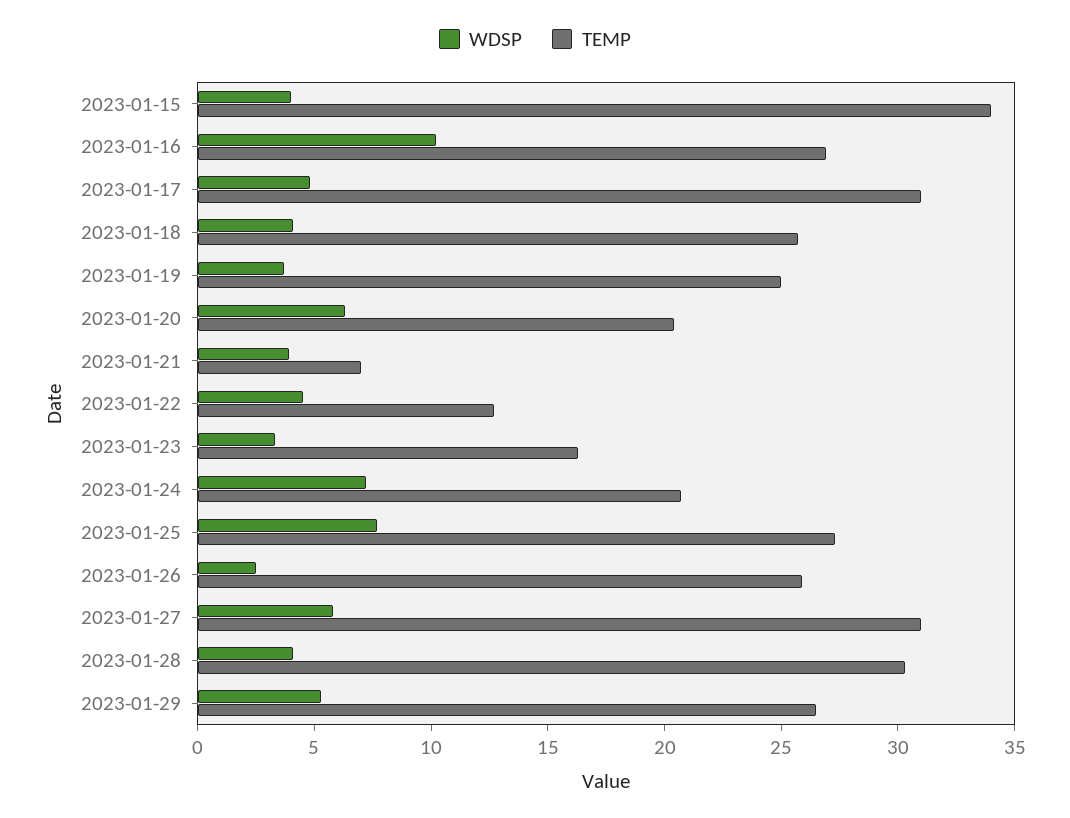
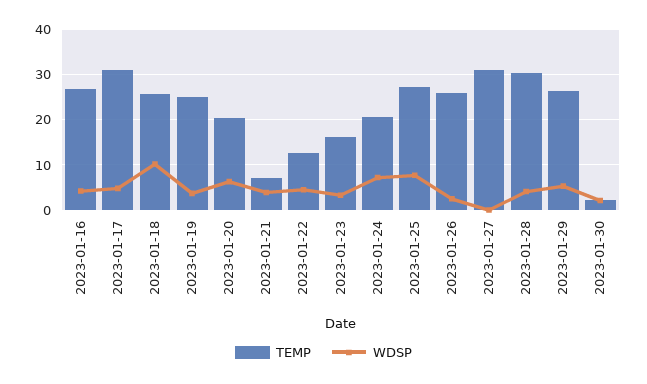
WDSP, 2023-01-15: 4 -> none
TEMP, 2023-01-15: 34 -> none
WDSP, 2023-01-16: 10 -> 4
WDSP, 2023-01-18: 4 -> 10
WDSP, 2023-01-27: 6 -> 0
TEMP, 2023-01-30: none -> 2
WDSP, 2023-01-30: none -> 2

